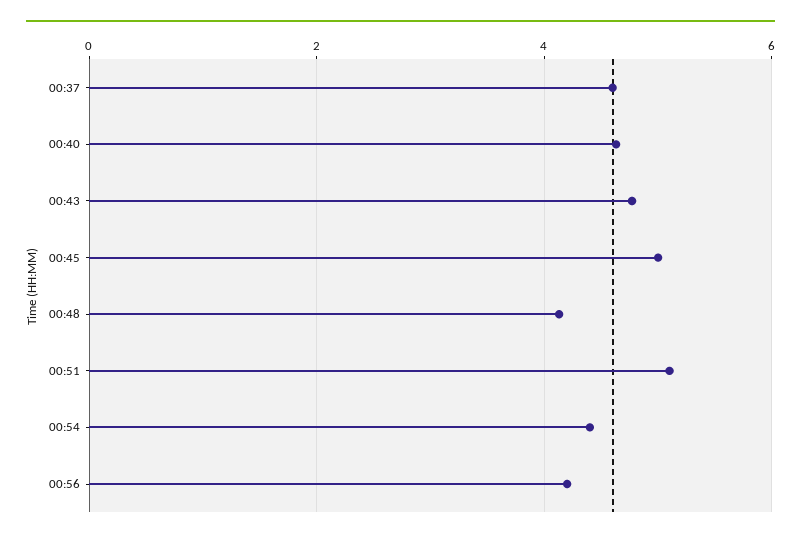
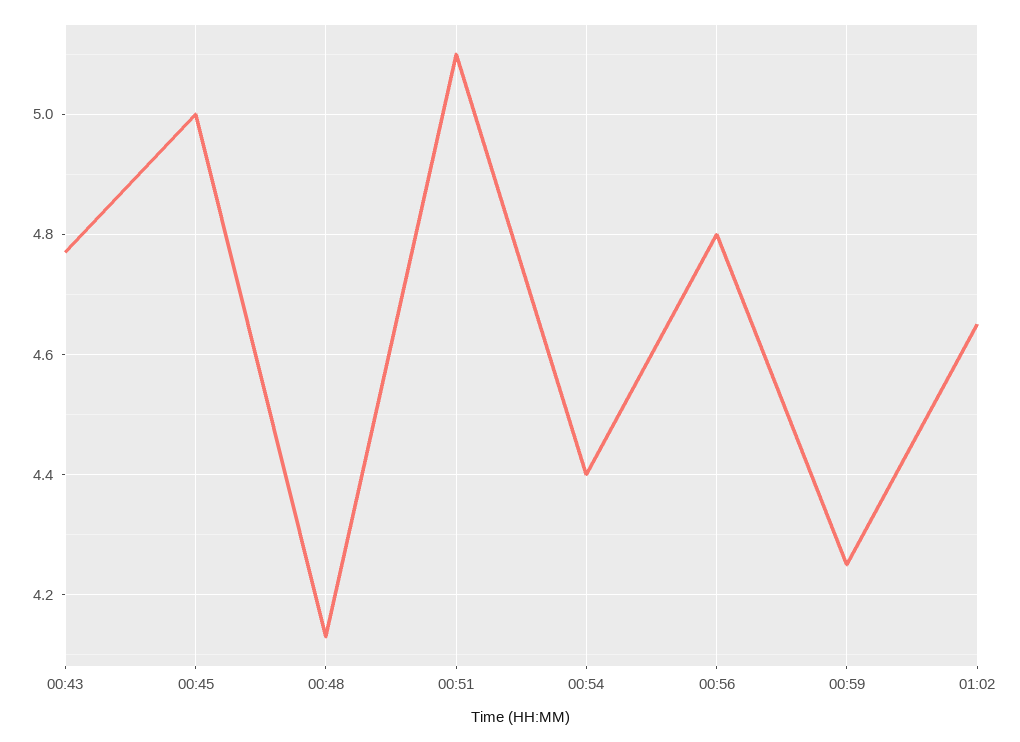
00:37: 4.6 -> none
00:40: 4.6 -> none
00:56: 4.2 -> 4.8
00:59: none -> 4.25
01:02: none -> 4.65

